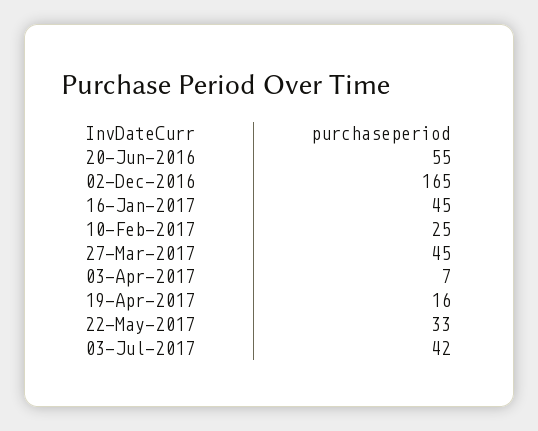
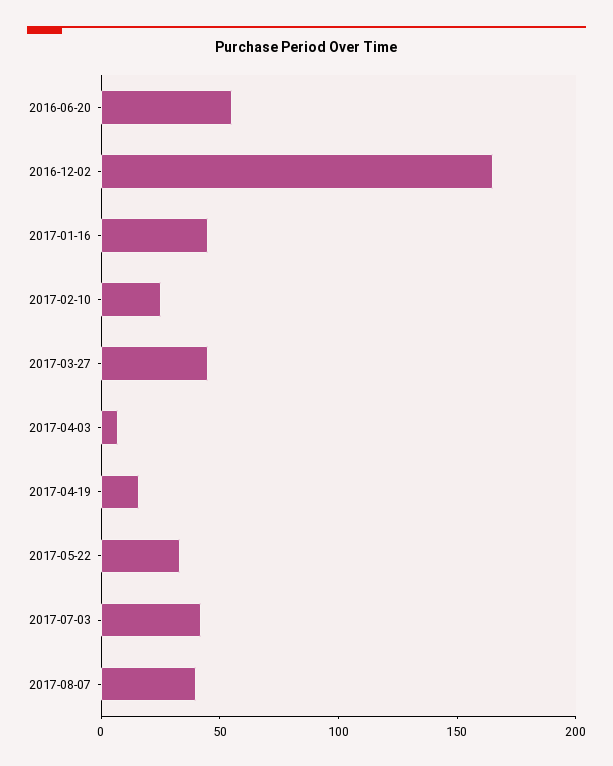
2017-08-07: none -> 40

